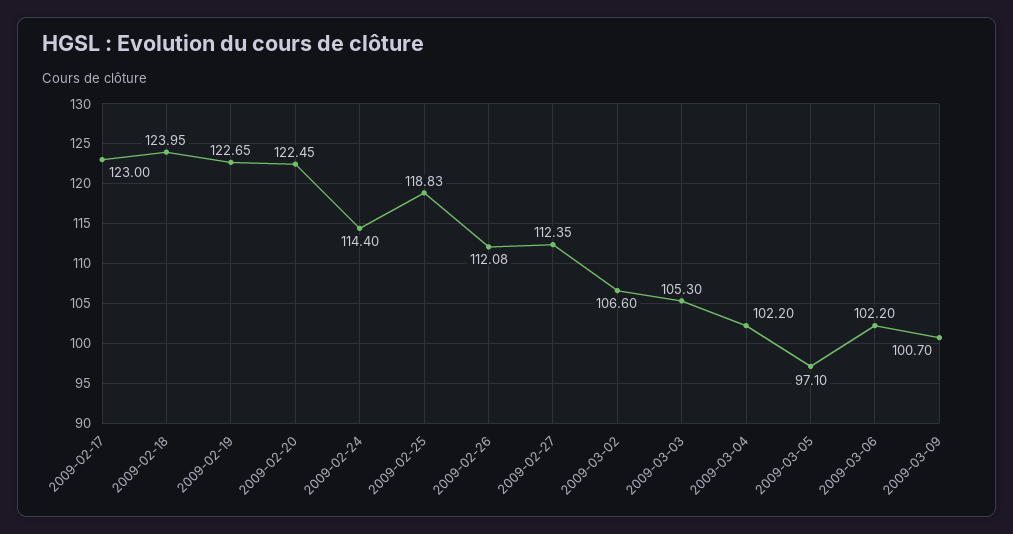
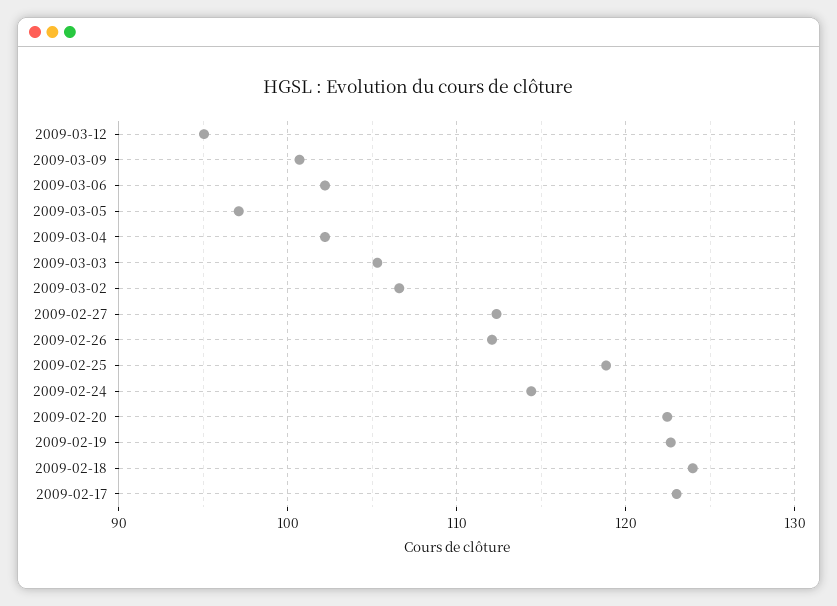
2009-03-12: none -> 95

